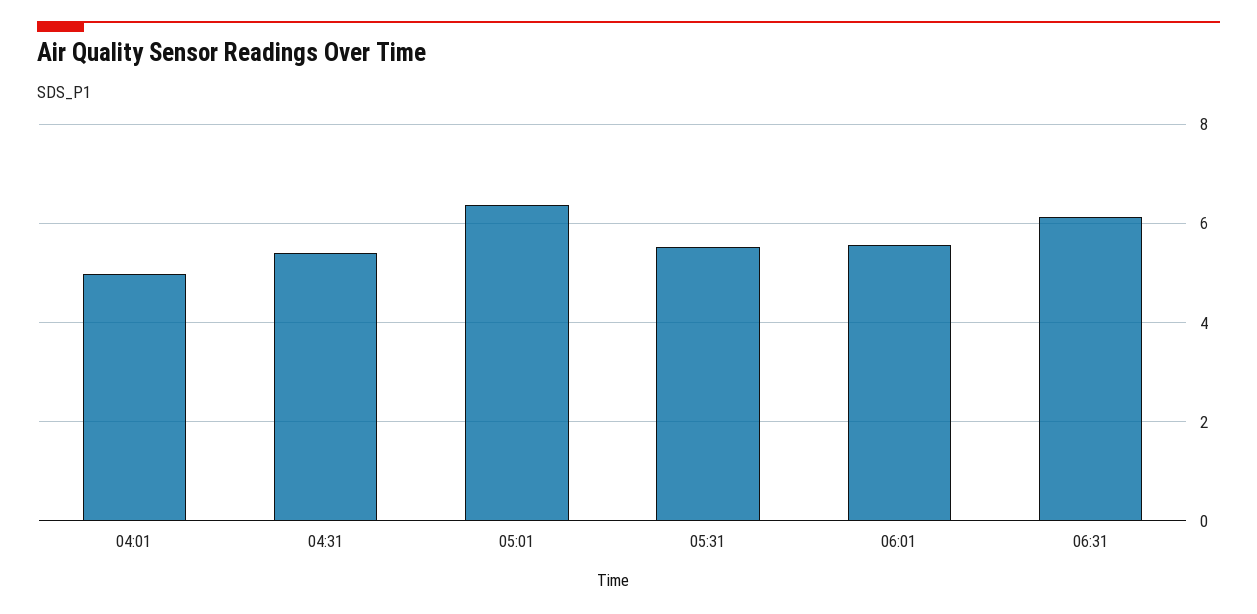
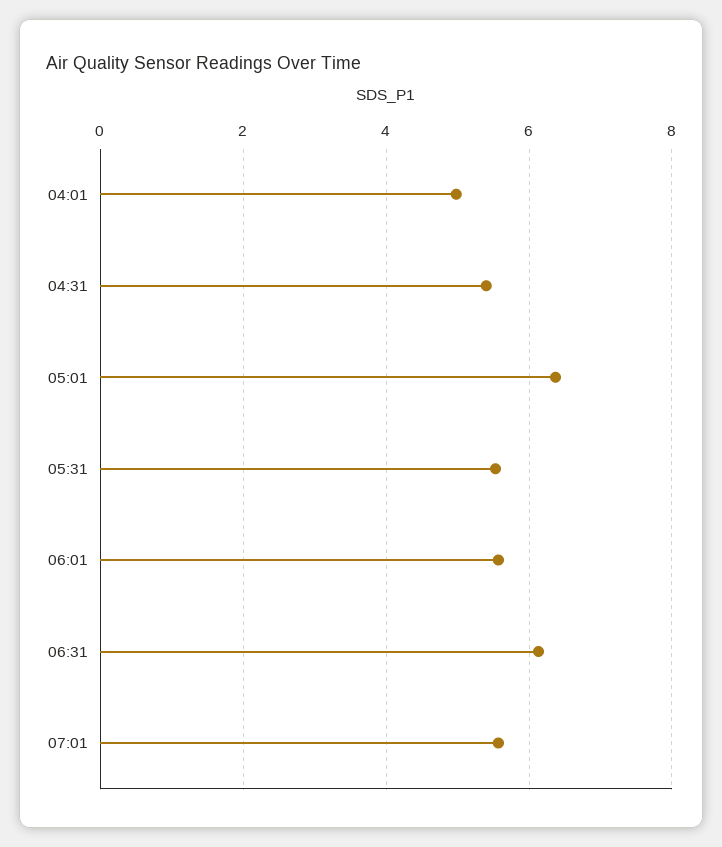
07:01: none -> 5.6

